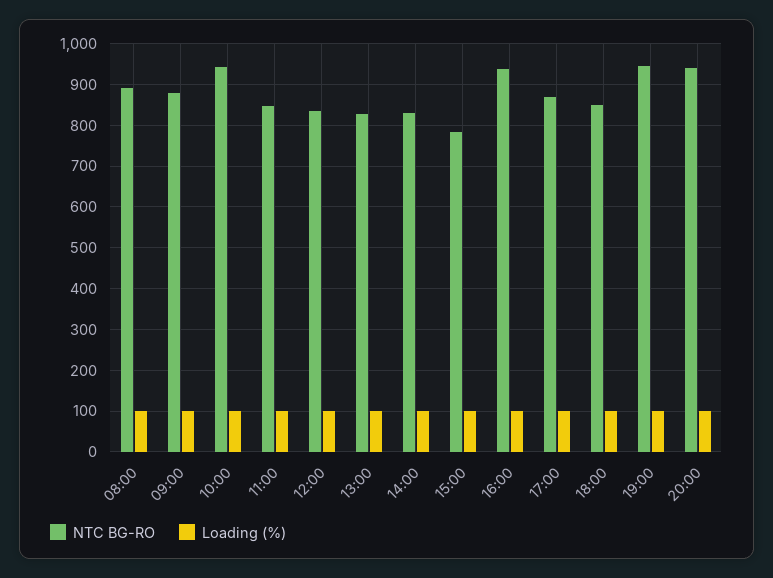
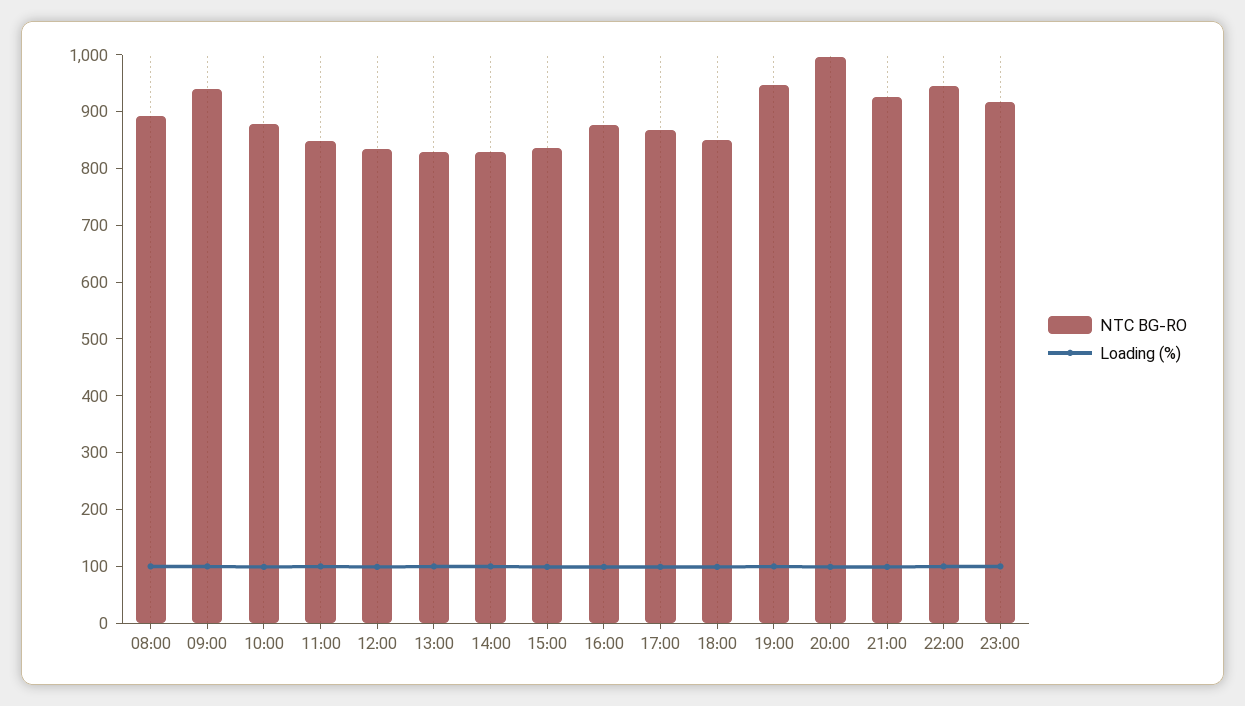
NTC BG-RO, 09:00: 880 -> 940
NTC BG-RO, 10:00: 940 -> 880
NTC BG-RO, 15:00: 780 -> 840
NTC BG-RO, 16:00: 940 -> 880
NTC BG-RO, 20:00: 940 -> 1000
NTC BG-RO, 21:00: none -> 920
Loading (%), 21:00: none -> 100
NTC BG-RO, 22:00: none -> 940
Loading (%), 22:00: none -> 100
NTC BG-RO, 23:00: none -> 920
Loading (%), 23:00: none -> 100

